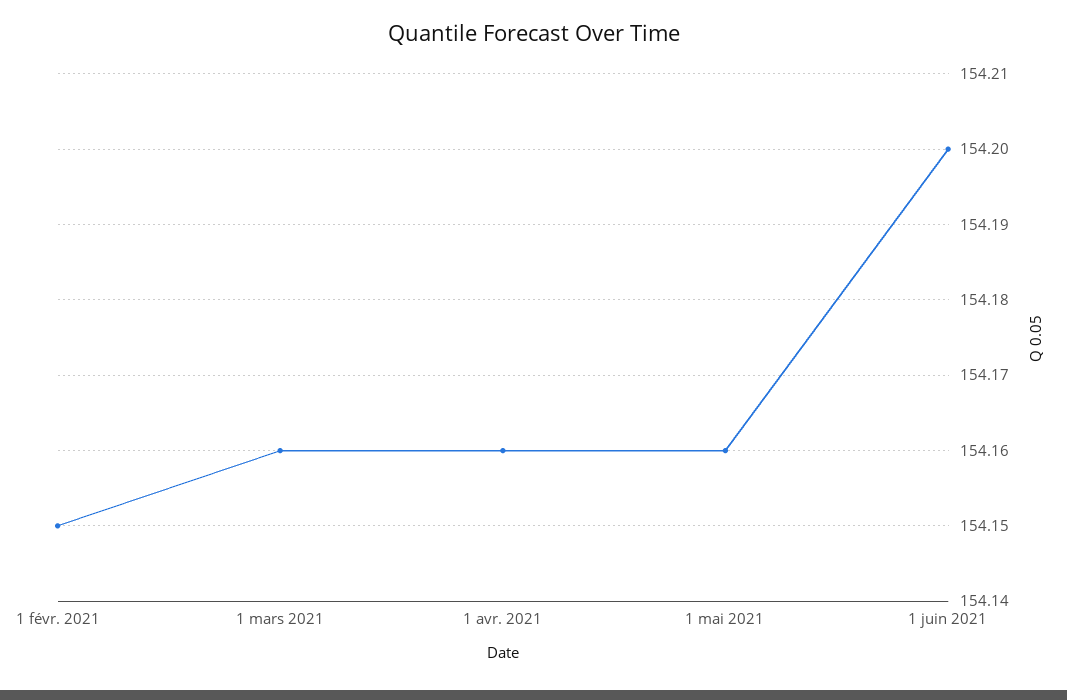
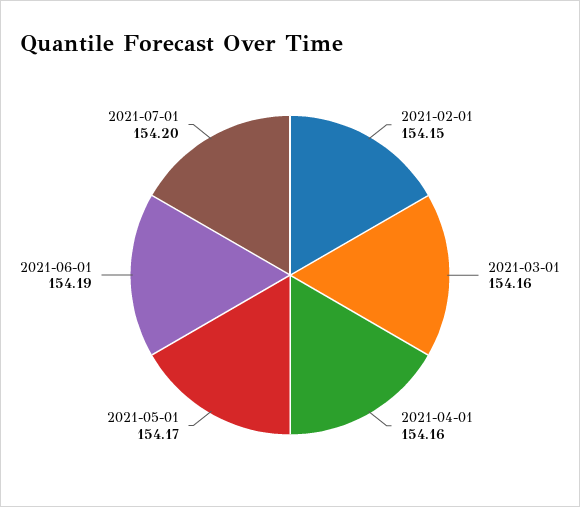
1 mai 2021: 154.16 -> 154.17
1 juin 2021: 154.2 -> 154.19
2021-07-01: none -> 154.2

